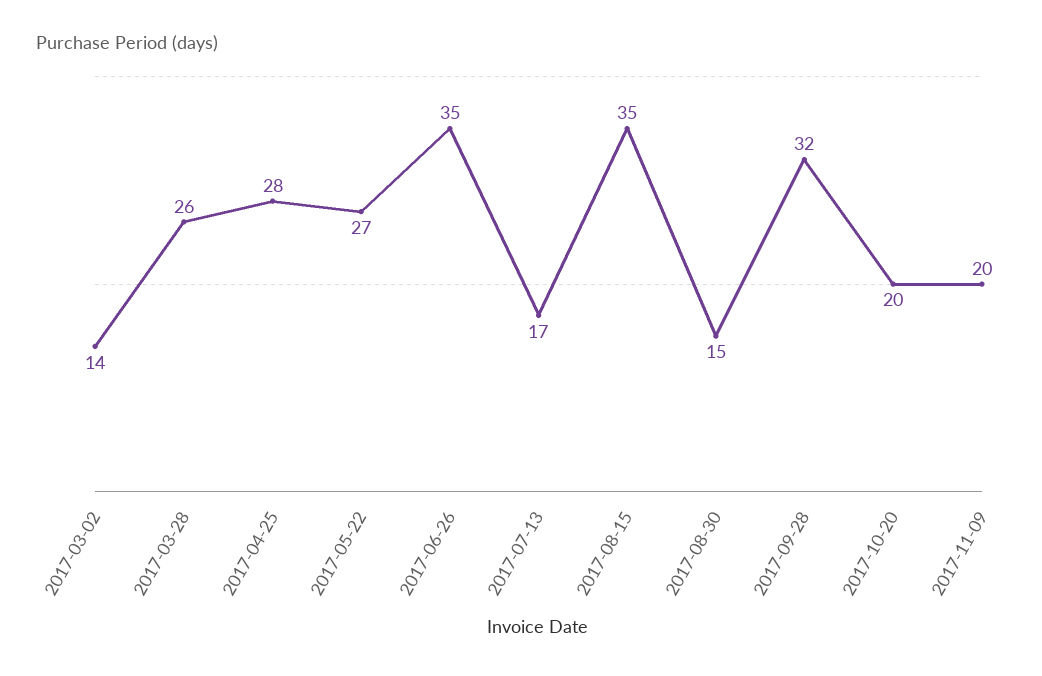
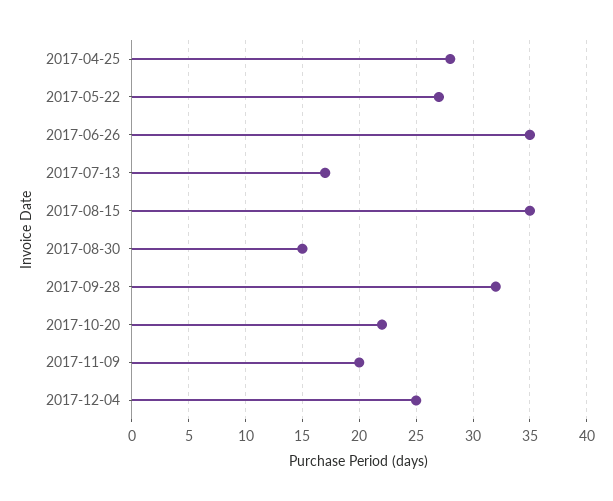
2017-03-02: 14 -> none
2017-03-28: 26 -> none
2017-10-20: 20 -> 22
2017-12-04: none -> 25

